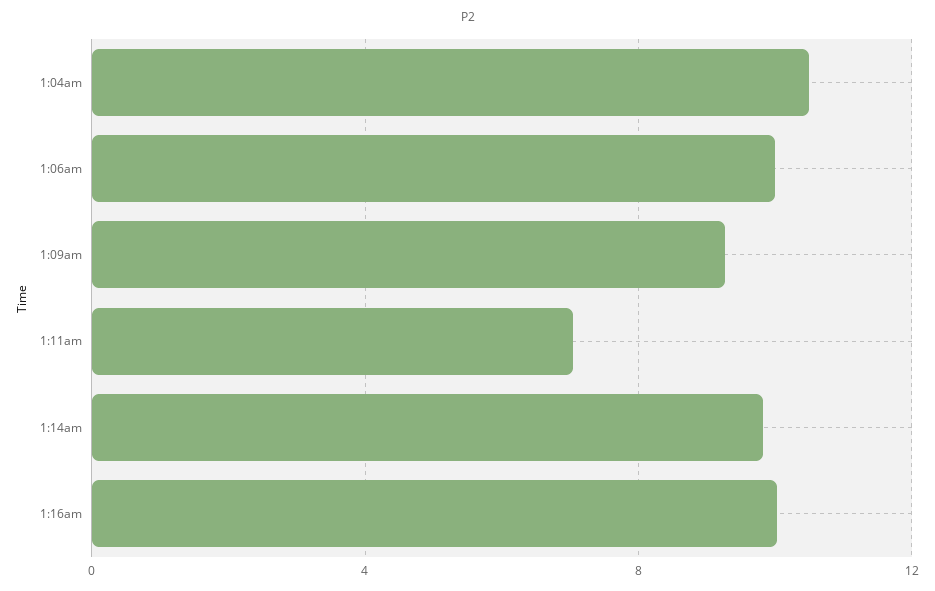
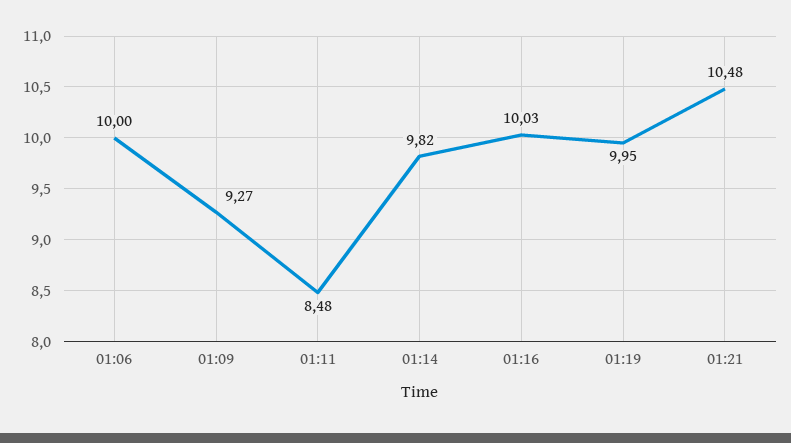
1:04am: 10.5 -> none
1:11am: 7 -> 8.48
01:19: none -> 9.95
01:21: none -> 10.48

